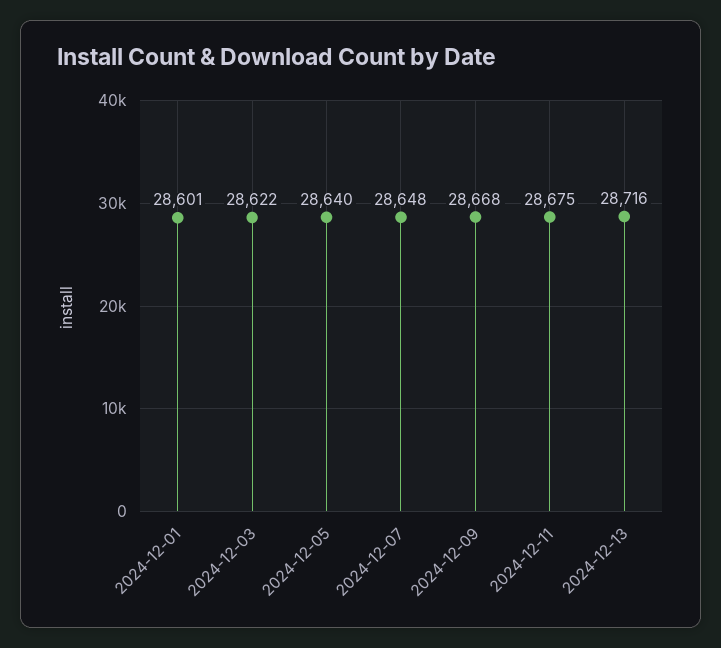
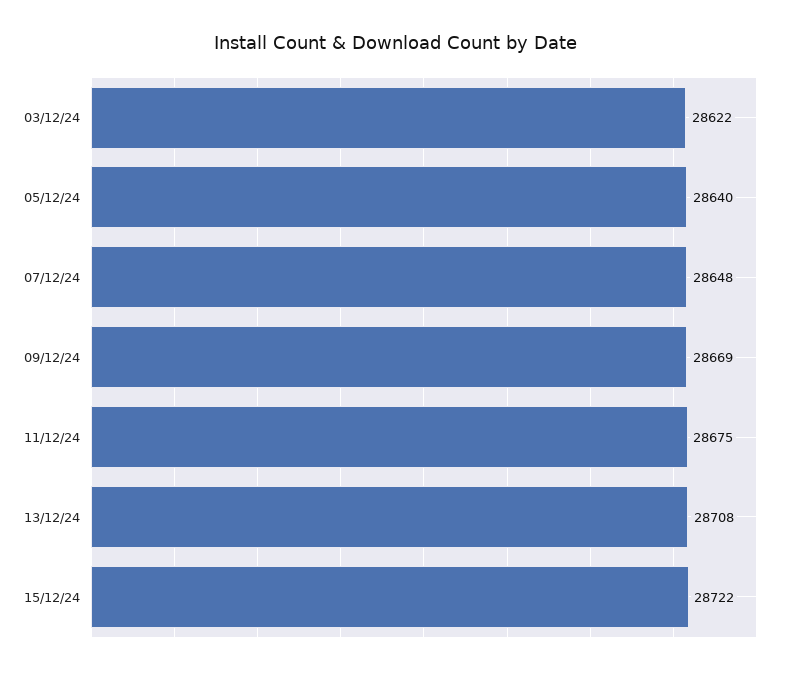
2024-12-01: 28601 -> none
2024-12-09: 28668 -> 28669
2024-12-13: 28716 -> 28708
15/12/24: none -> 28722

